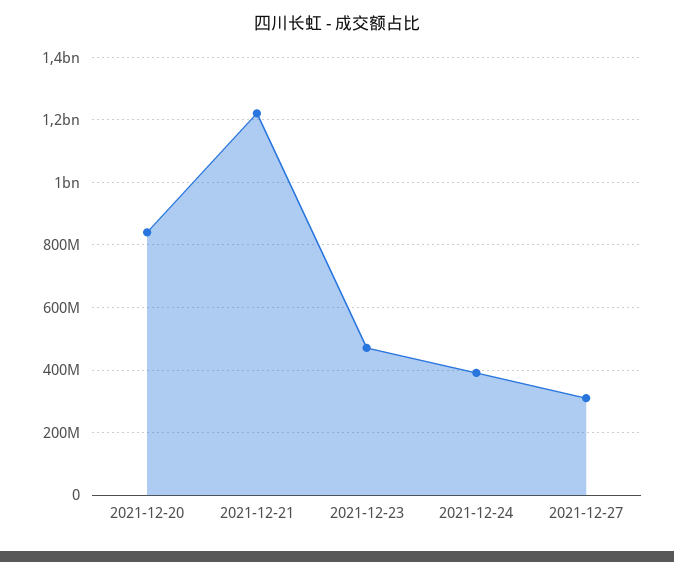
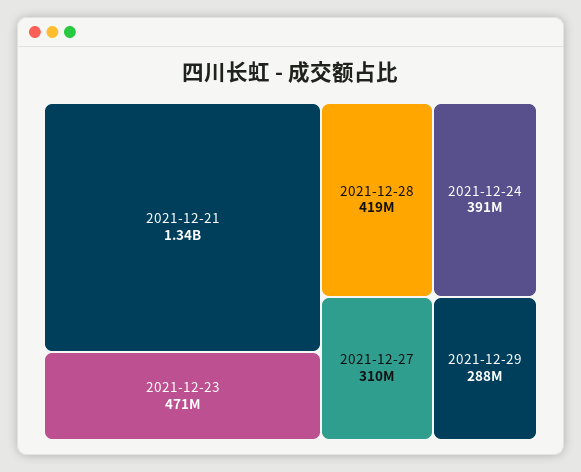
2021-12-20: 840000000 -> none
2021-12-21: 1220000000 -> 1340000000
2021-12-28: none -> 419000000
2021-12-29: none -> 288000000

